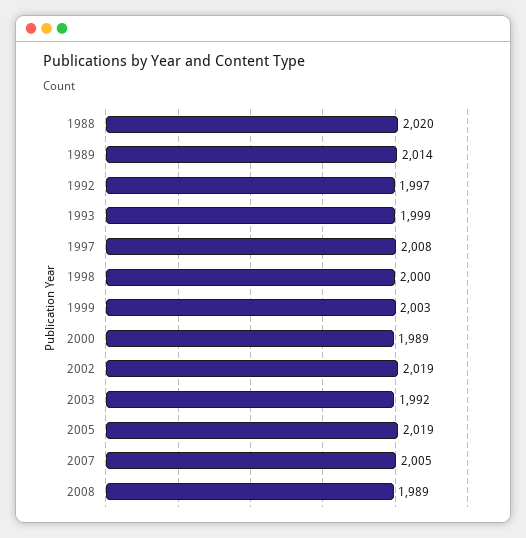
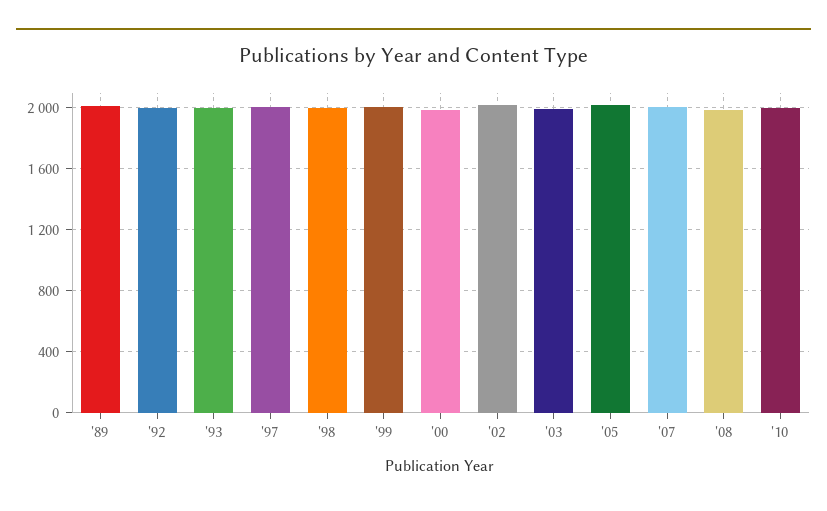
1988: 2020 -> none
'10: none -> 2000

